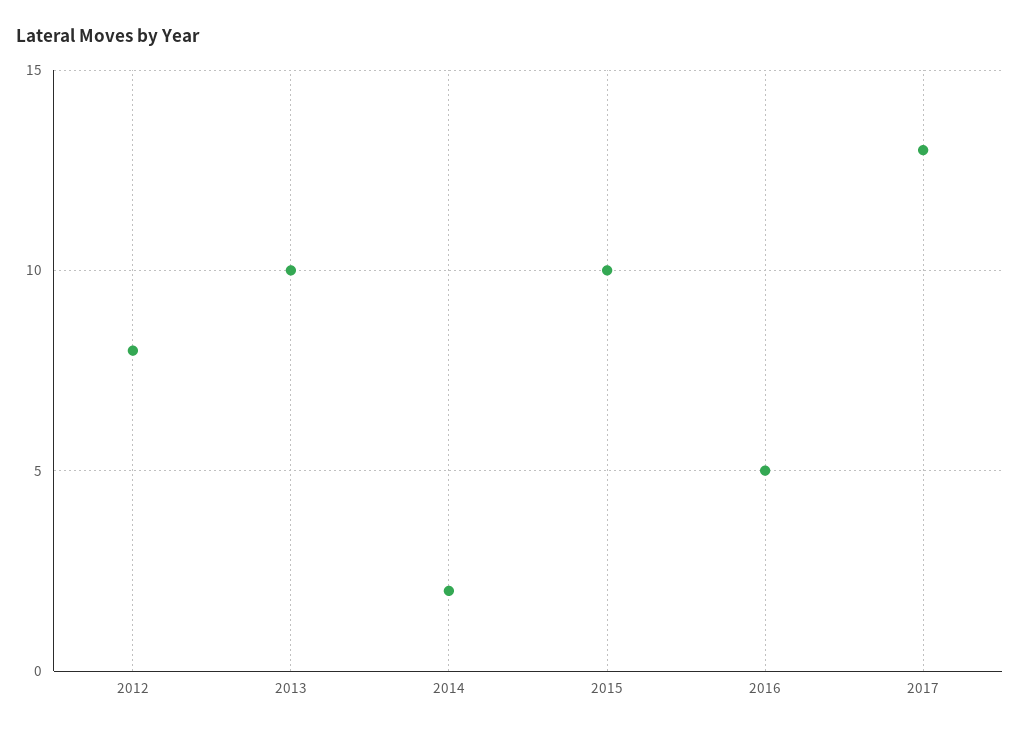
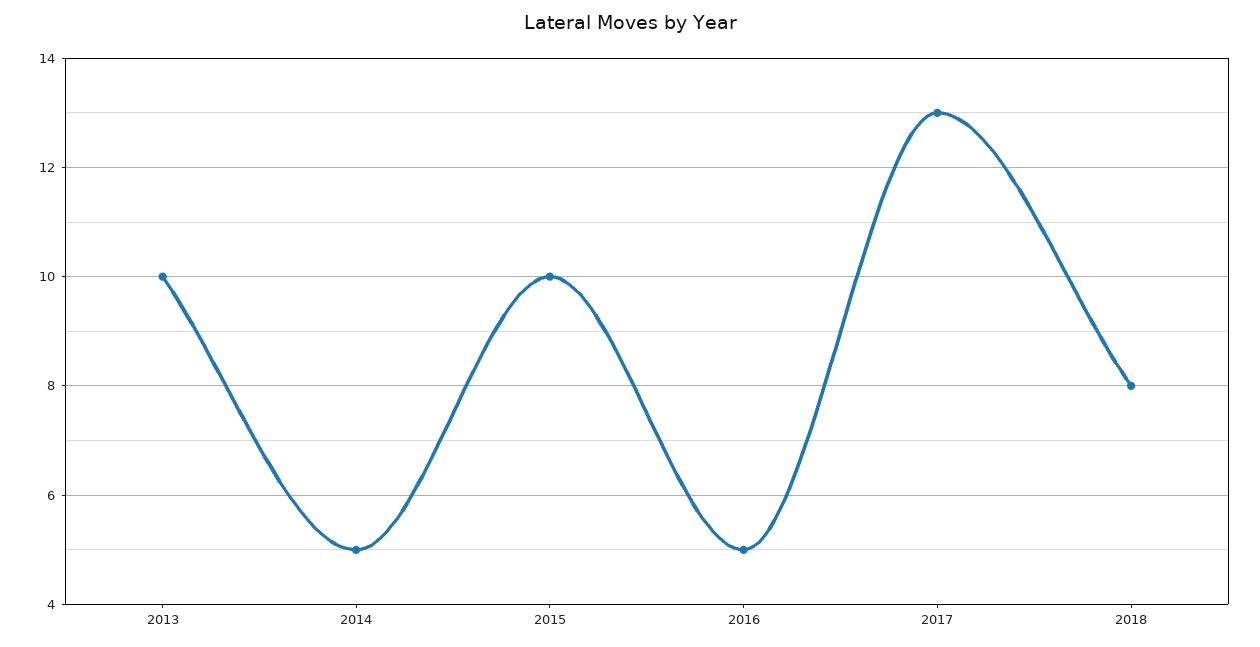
2012: 8 -> none
2014: 2 -> 5
2018: none -> 8

